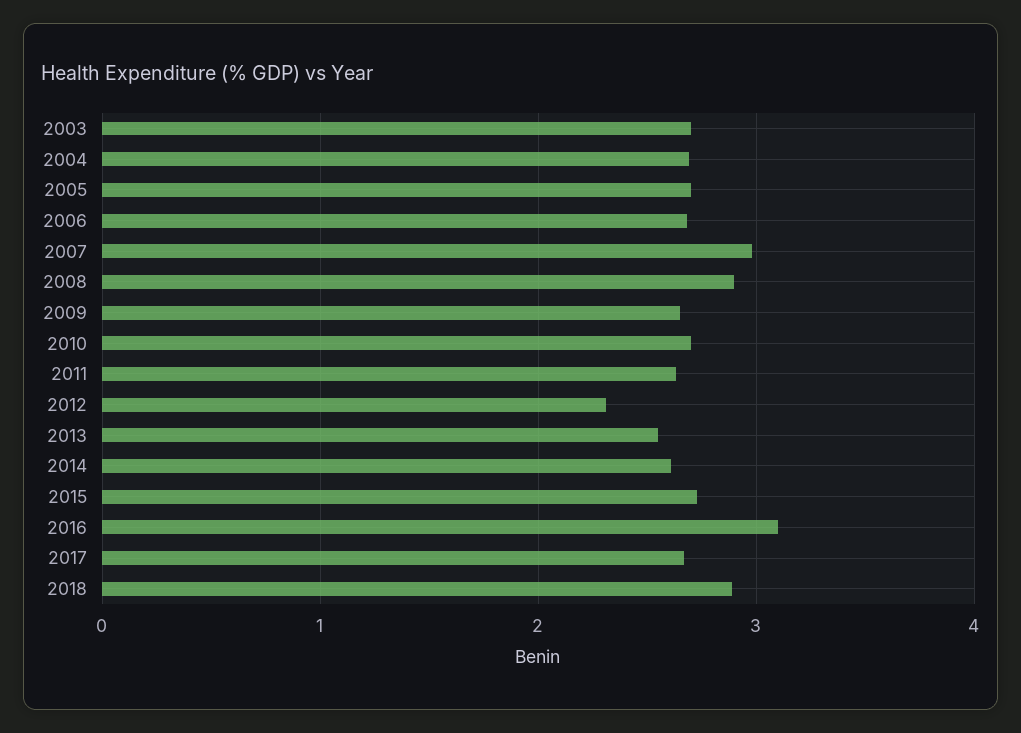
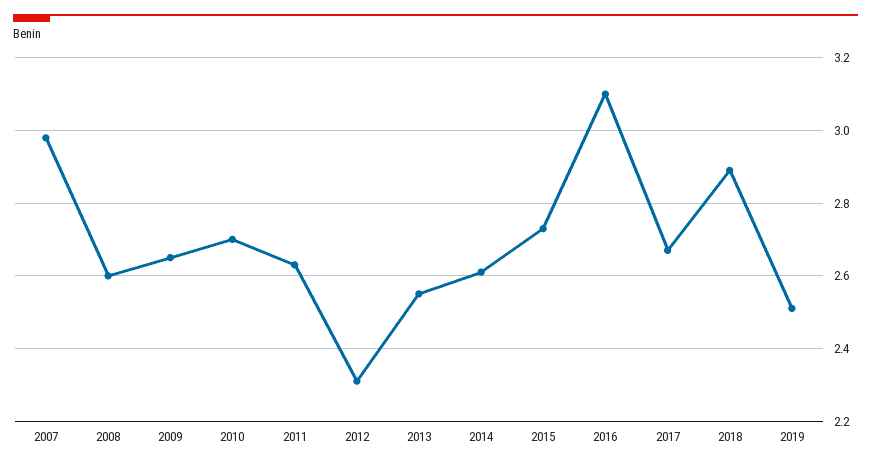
2003: 2.7 -> none
2004: 2.7 -> none
2005: 2.7 -> none
2006: 2.7 -> none
2008: 2.9 -> 2.6
2019: none -> 2.5

